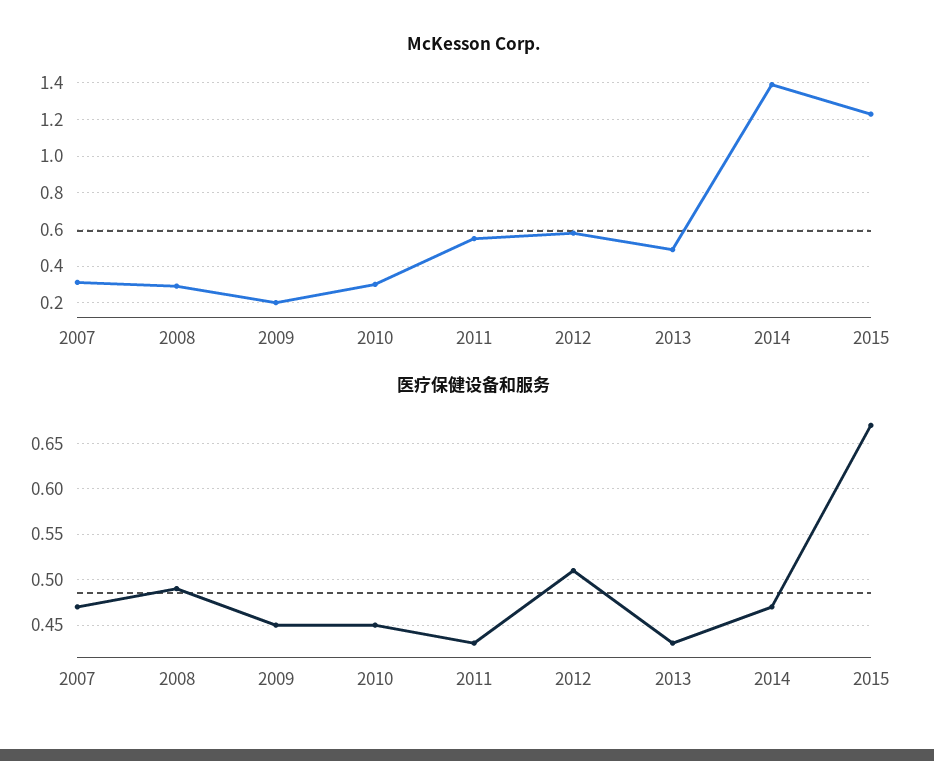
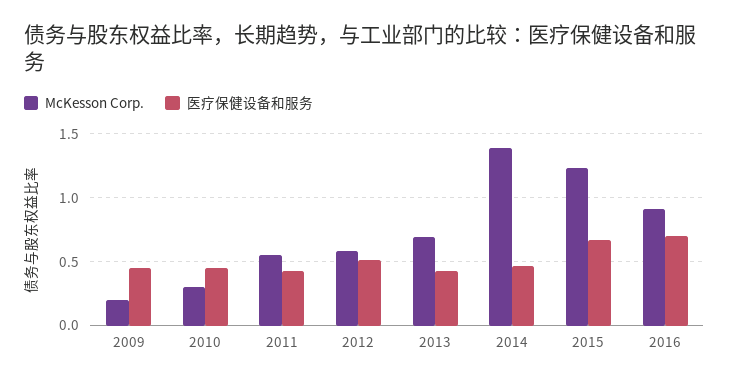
McKesson Corp., 2007: 0.3 -> none
McKesson Corp., 2008: 0.3 -> none
McKesson Corp., 2013: 0.5 -> 0.7
医疗保健设备和服务, 2007: 0.47 -> none
医疗保健设备和服务, 2008: 0.49 -> none
McKesson Corp., 2016: none -> 0.9
医疗保健设备和服务, 2016: none -> 0.7

